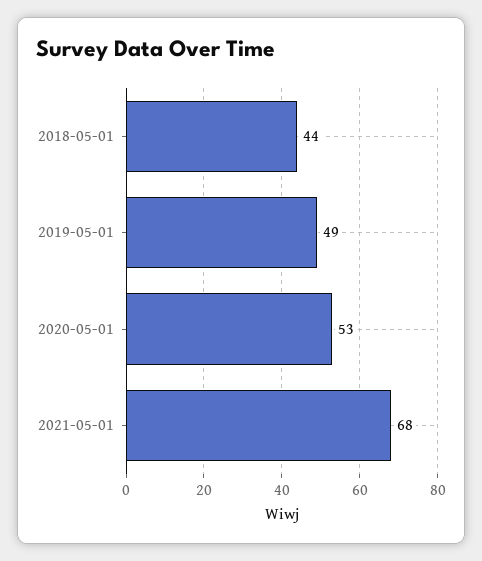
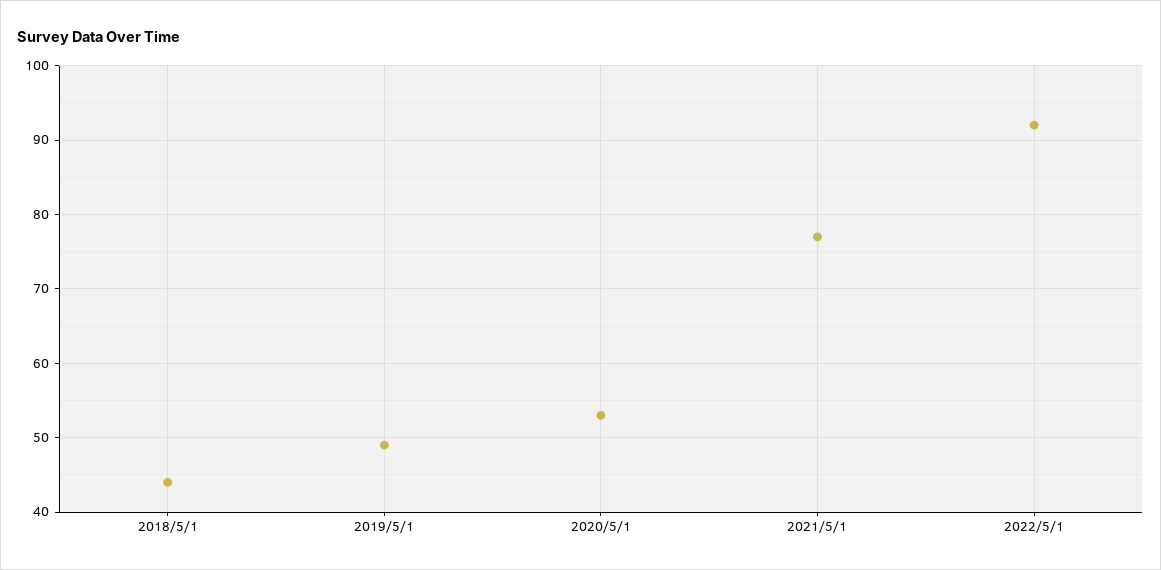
2021-05-01: 68 -> 77
2022/5/1: none -> 92

